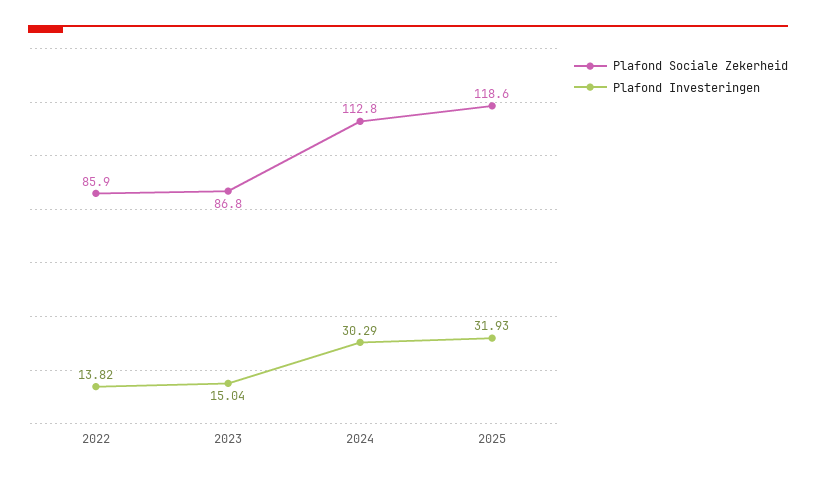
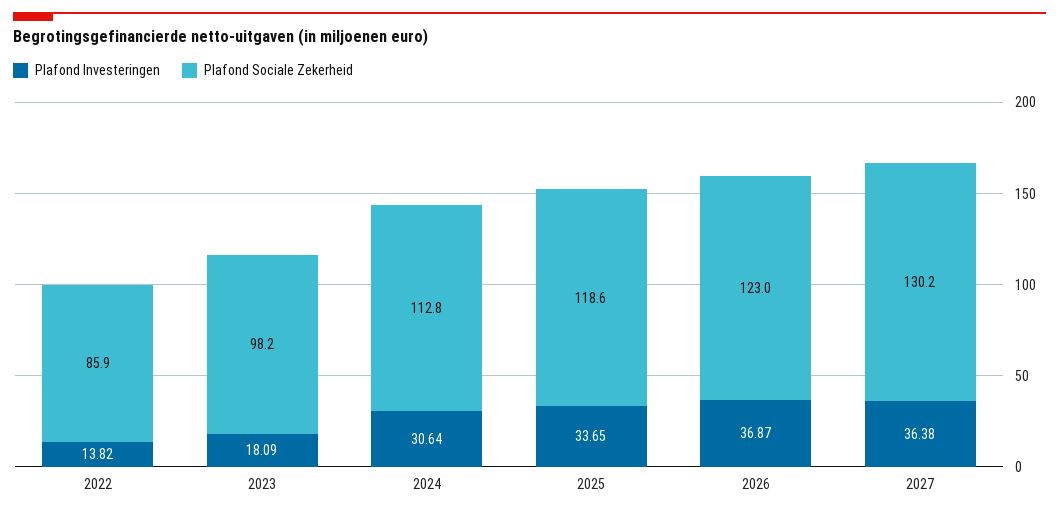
Plafond Sociale Zekerheid, 2023: 86.8 -> 98.2
Plafond Investeringen, 2023: 15.04 -> 18.09
Plafond Investeringen, 2024: 30.29 -> 30.64
Plafond Investeringen, 2025: 31.93 -> 33.65
Plafond Investeringen, 2026: none -> 36.87
Plafond Sociale Zekerheid, 2026: none -> 123
Plafond Investeringen, 2027: none -> 36.38
Plafond Sociale Zekerheid, 2027: none -> 130.2

